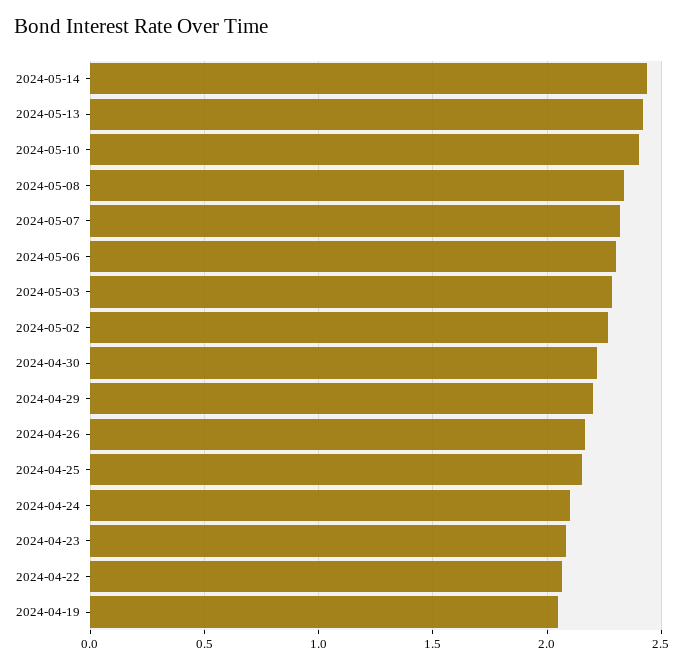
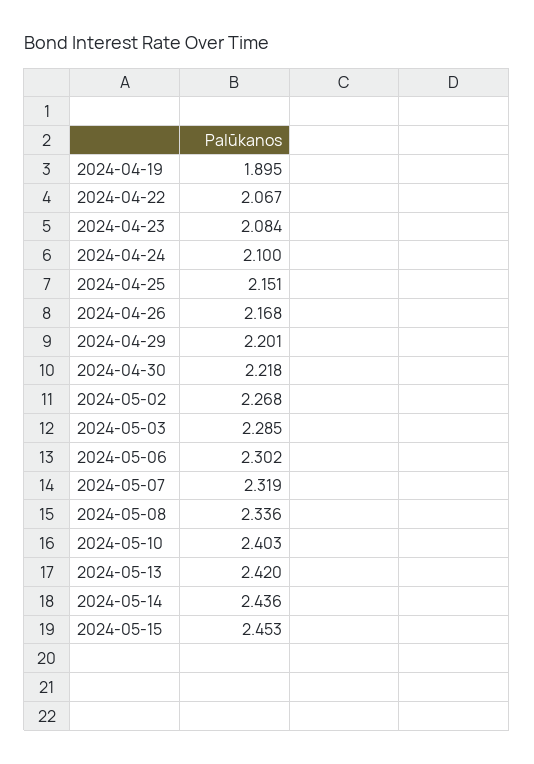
2024-04-19: 2.05 -> 1.895
2024-05-15: none -> 2.453

